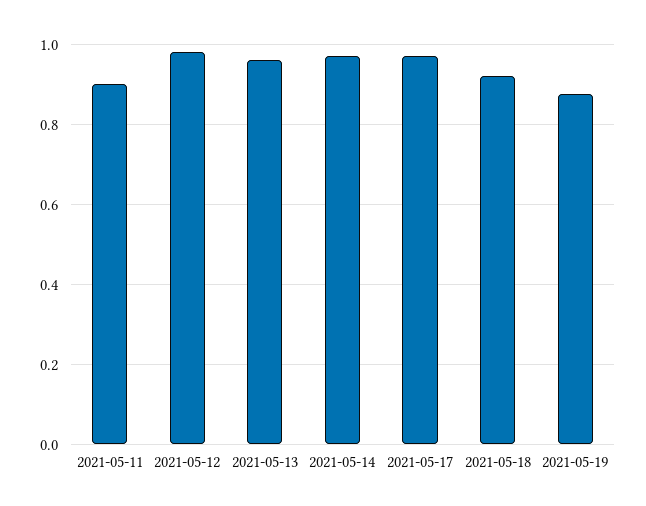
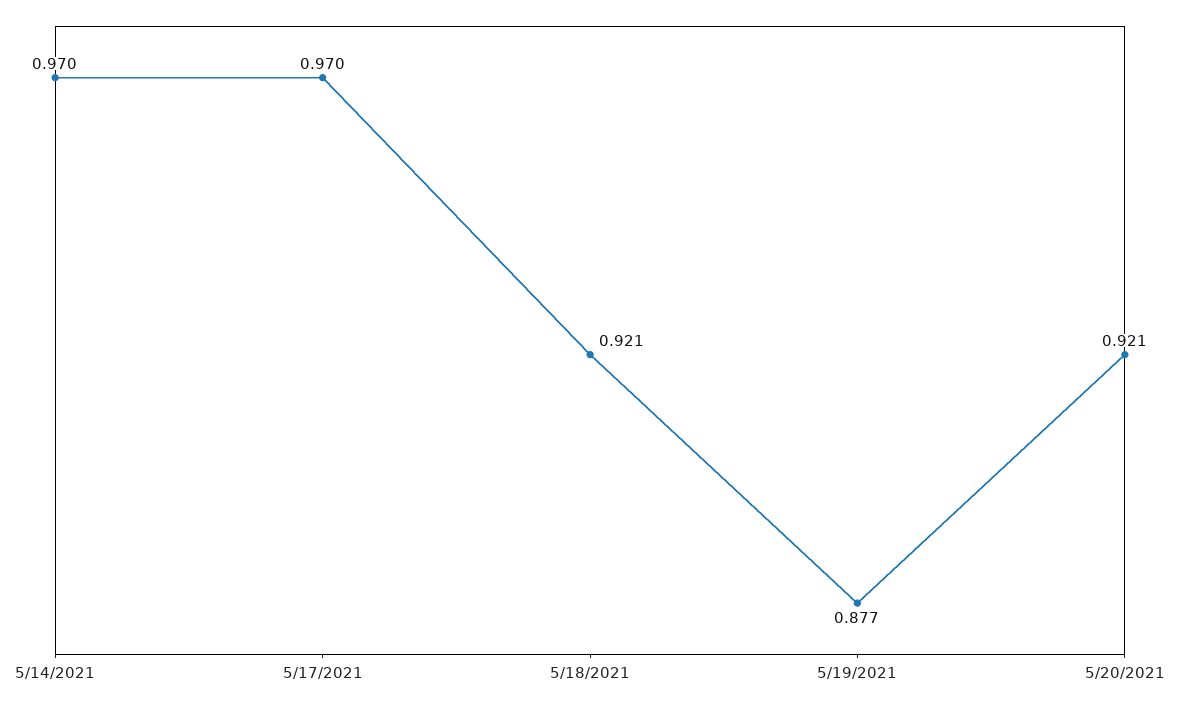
2021-05-11: 0.9 -> none
2021-05-12: 0.98 -> none
2021-05-13: 0.96 -> none
5/20/2021: none -> 0.921

